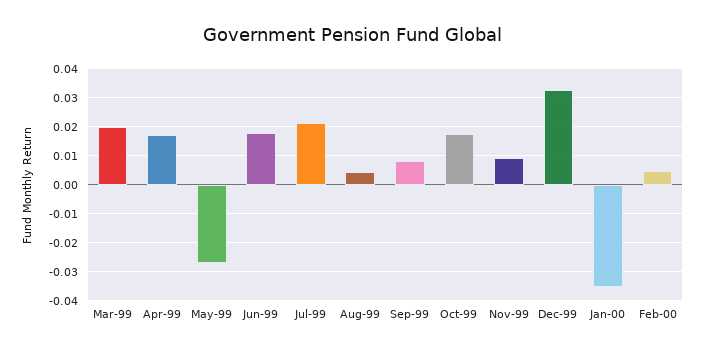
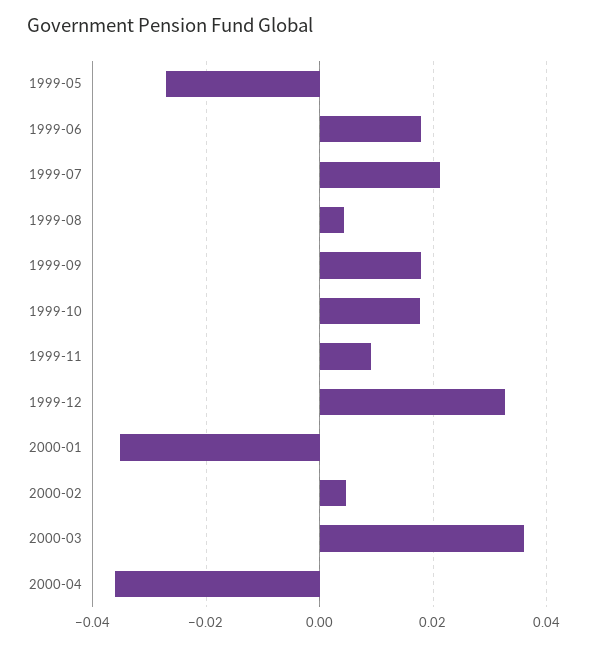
Mar-99: 0.02 -> none
Apr-99: 0.0175 -> none
Sep-99: 0.0075 -> 0.018
2000-03: none -> 0.036
2000-04: none -> -0.036

